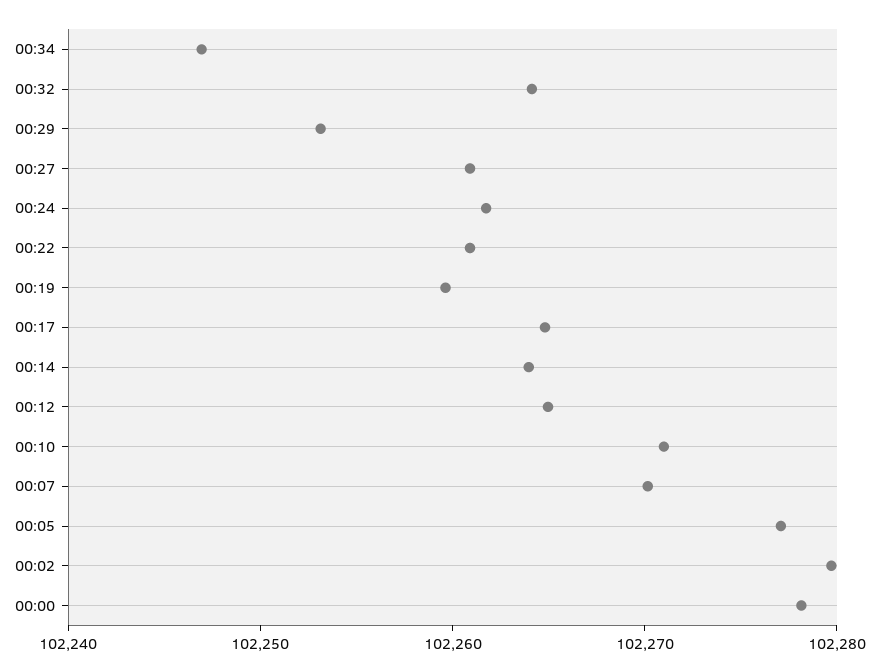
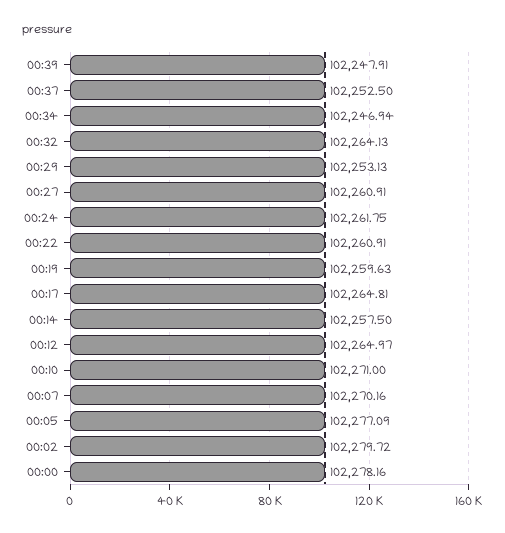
00:14: 102264 -> 102257.5
00:39: none -> 102247.91
00:37: none -> 102252.5

